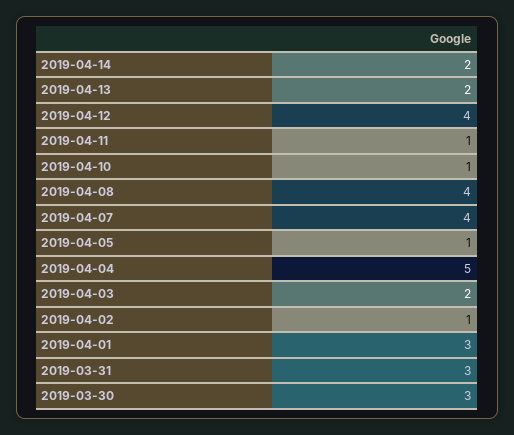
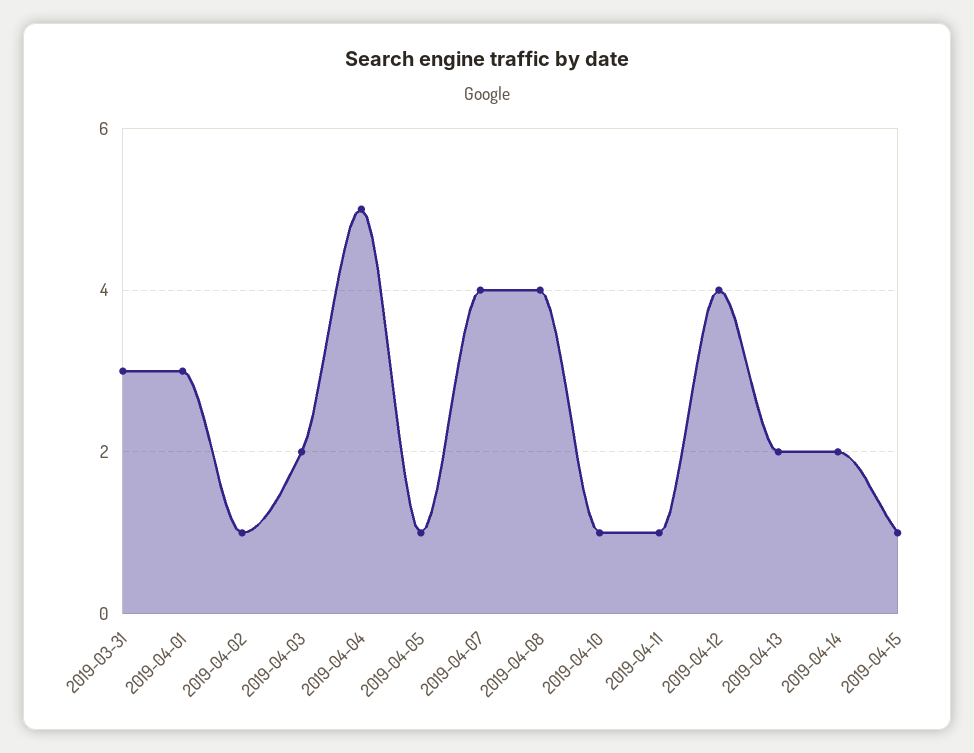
2019-03-30: 3 -> none
2019-04-15: none -> 1

